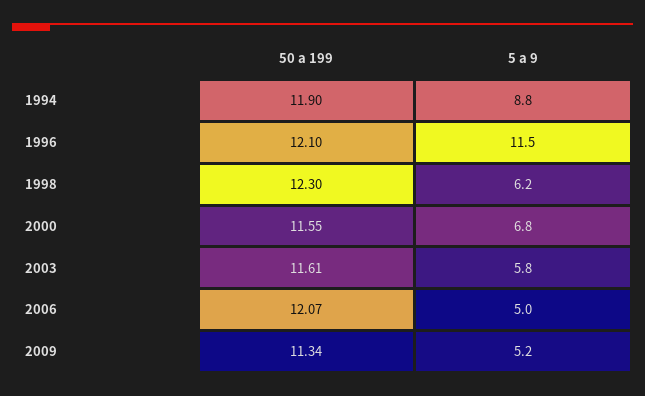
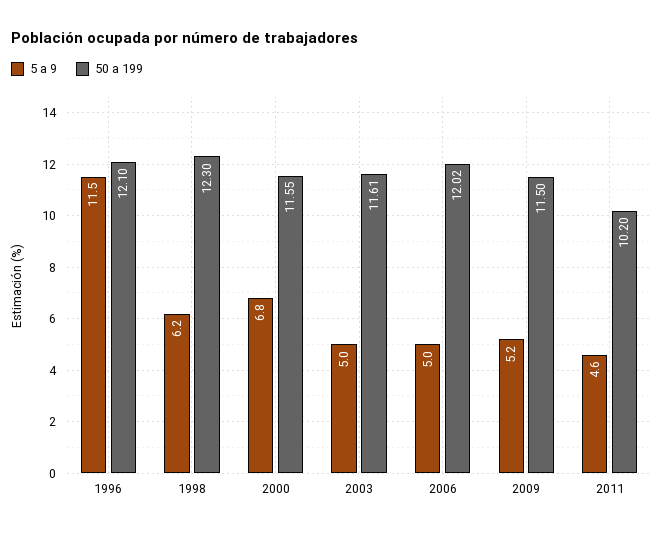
50 a 199, 1994: 11.9 -> none
5 a 9, 1994: 8.8 -> none
5 a 9, 2003: 5.8 -> 5
50 a 199, 2006: 12.07 -> 12.02
50 a 199, 2009: 11.34 -> 11.5
5 a 9, 2011: none -> 4.6
50 a 199, 2011: none -> 10.2

